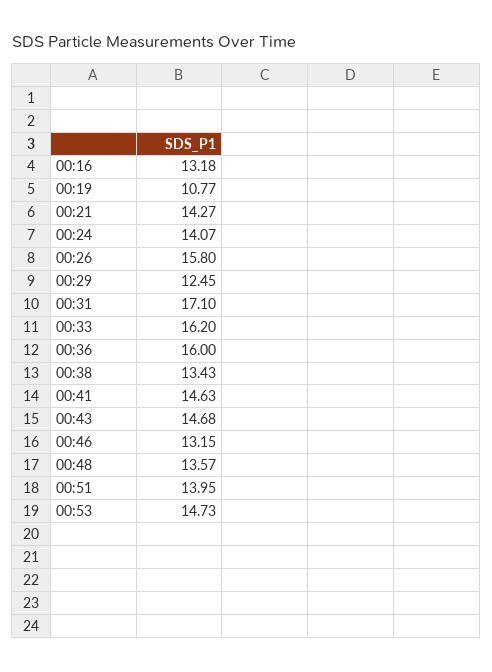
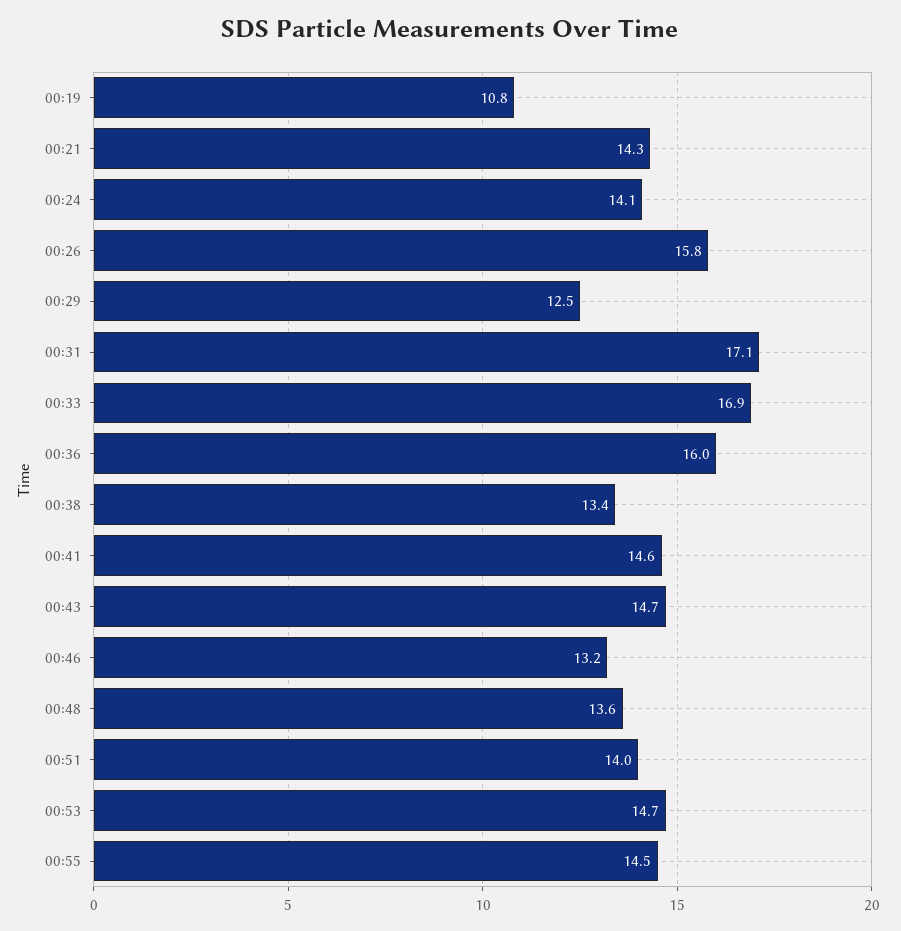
00:16: 13.18 -> none
00:33: 16.2 -> 16.9
00:55: none -> 14.5

